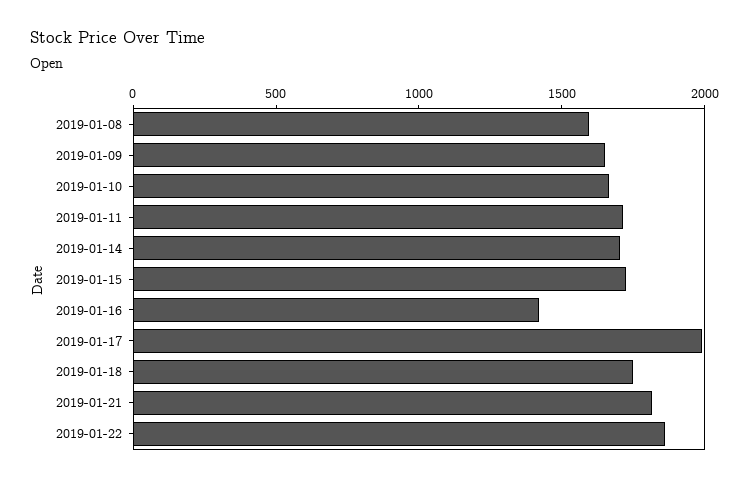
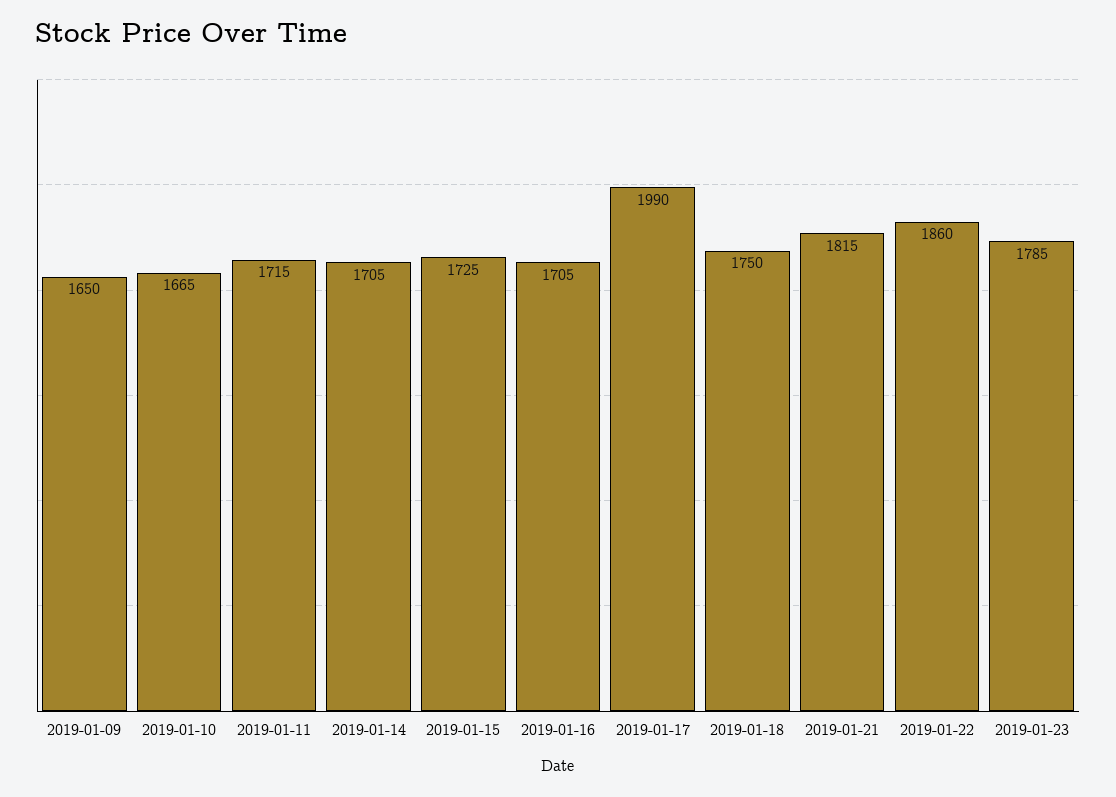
2019-01-08: 1600 -> none
2019-01-16: 1400 -> 1705
2019-01-23: none -> 1785

